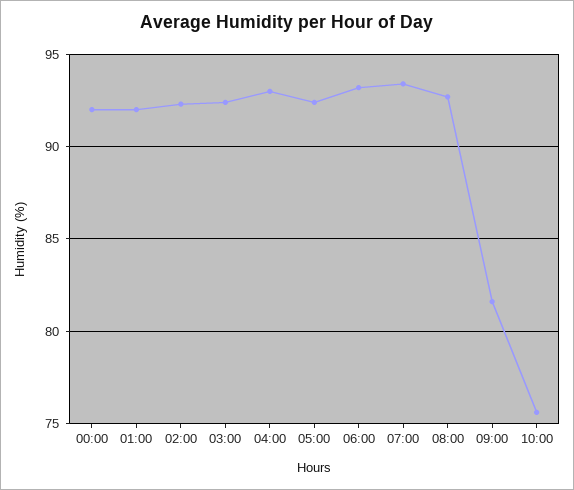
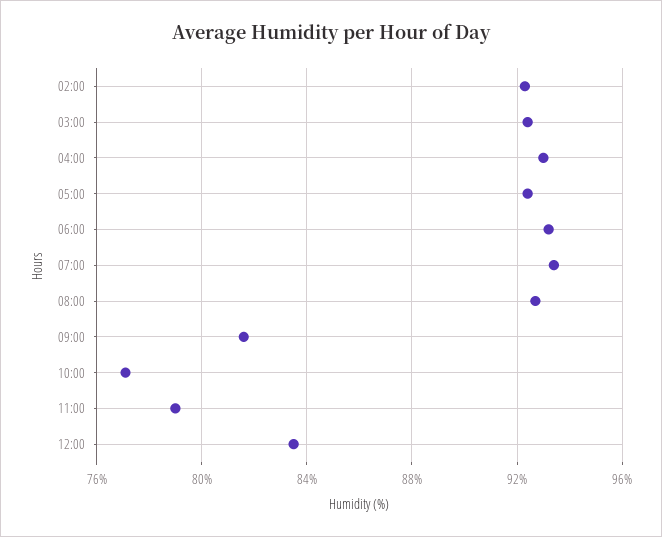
00:00: 92 -> none
01:00: 92 -> none
10:00: 75.5 -> 77
11:00: none -> 79
12:00: none -> 83.5

